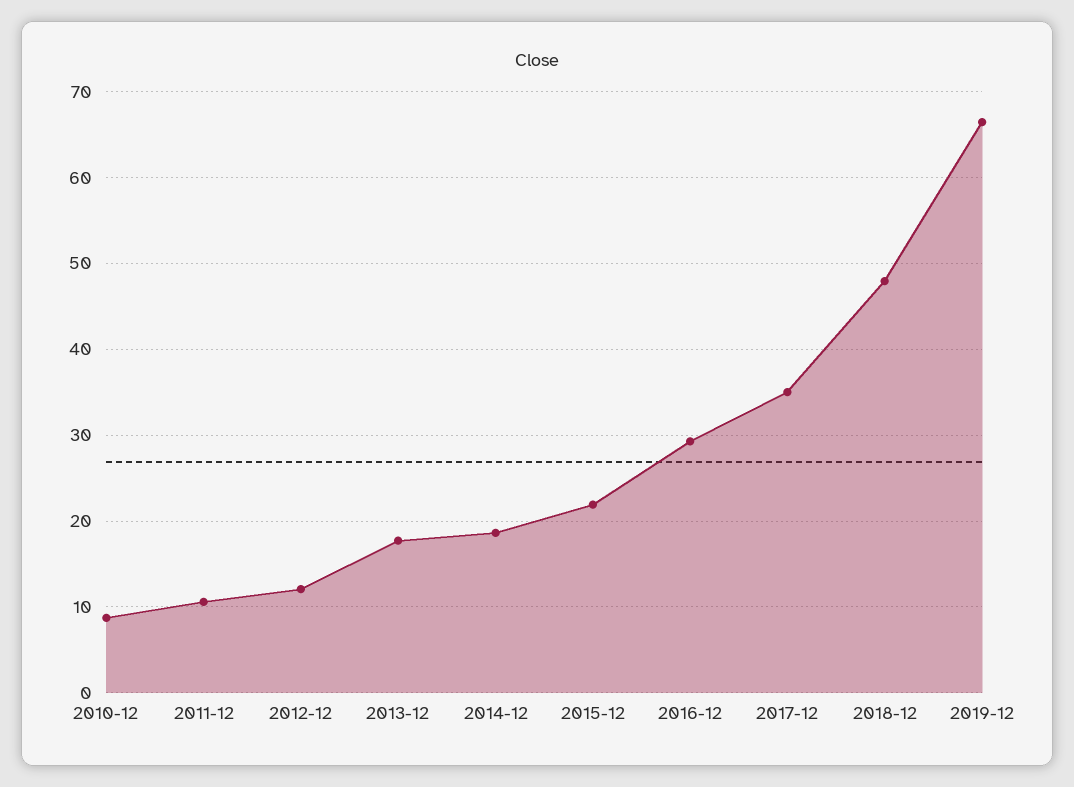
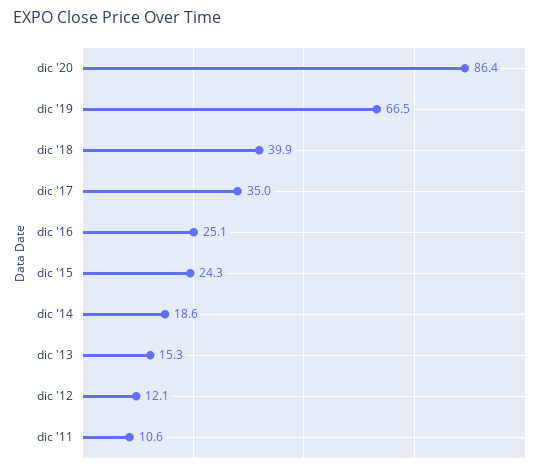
2010-12: 9 -> none
2013-12: 18 -> 15.3
2015-12: 22 -> 24.3
2016-12: 29 -> 25.1
2018-12: 48 -> 39.9
dic '20: none -> 86.4

